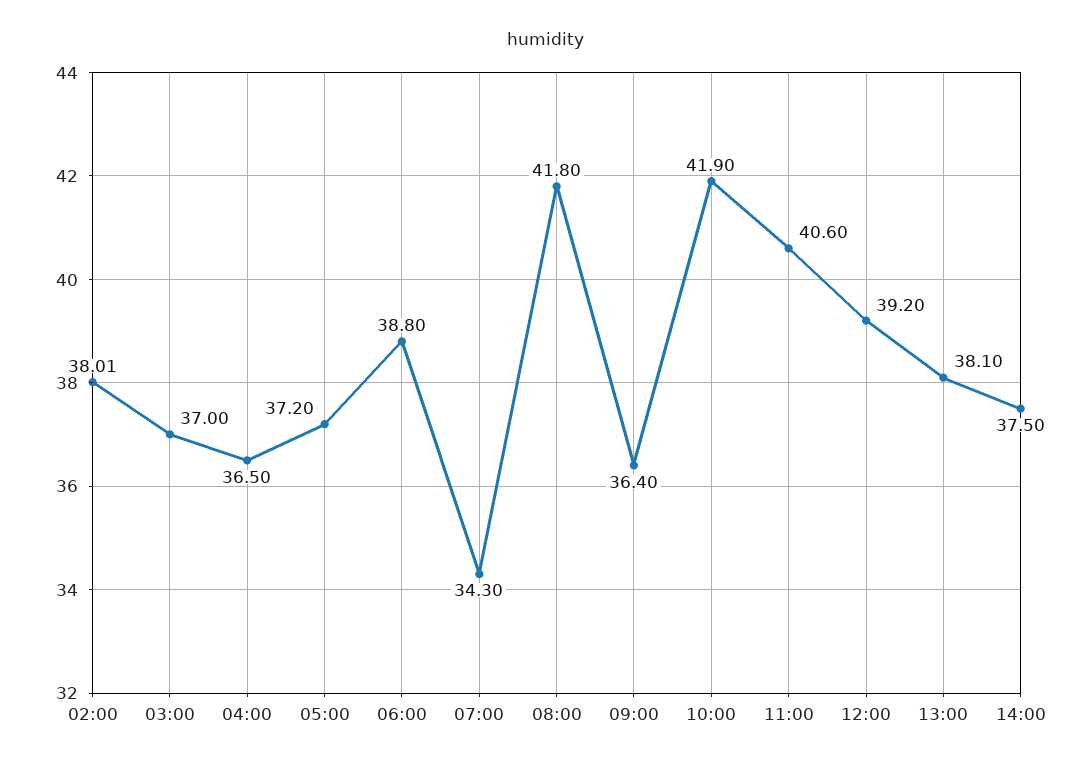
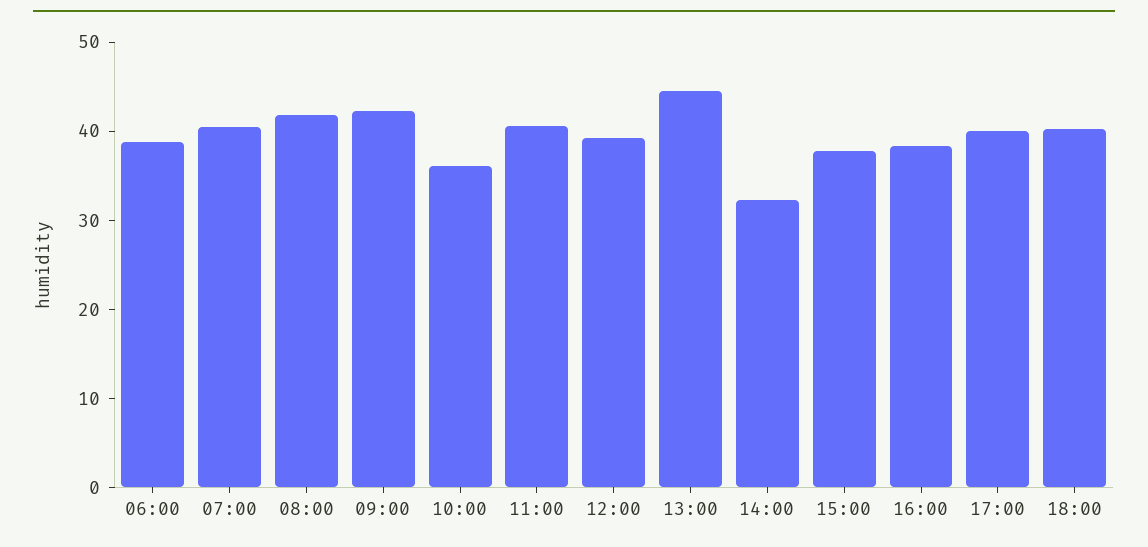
02:00: 38.01 -> none
03:00: 37 -> none
04:00: 36.5 -> none
05:00: 37.2 -> none
07:00: 34.3 -> 40
09:00: 36.4 -> 42
10:00: 41.9 -> 36
13:00: 38.1 -> 44
14:00: 37.5 -> 32
15:00: none -> 38
16:00: none -> 38
17:00: none -> 40
18:00: none -> 40

